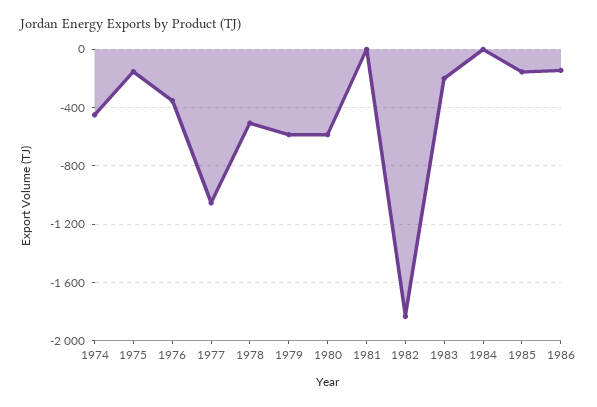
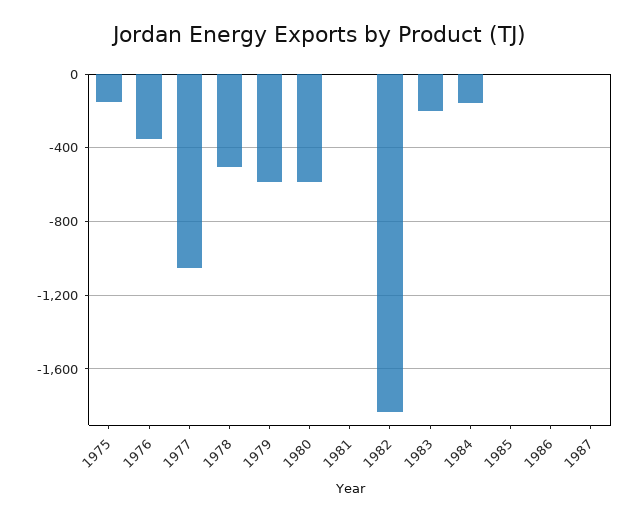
1974: -450 -> none
1984: 0 -> -150
1985: -150 -> 0
1986: -150 -> 0
1987: none -> 0

